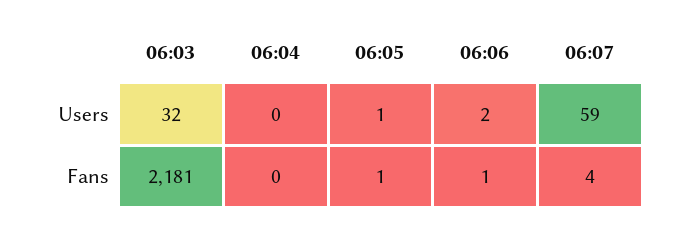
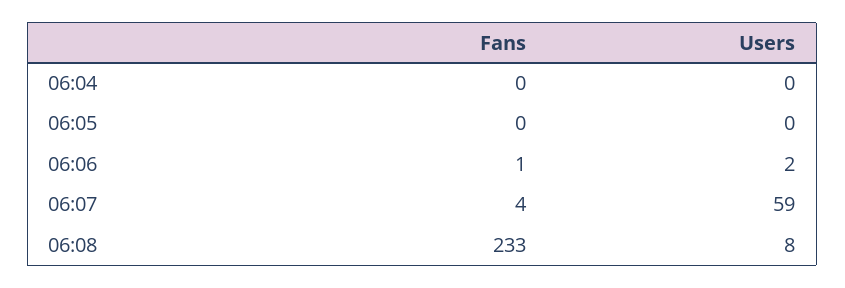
06:03, Users: 32 -> none
06:05, Users: 1 -> 0
06:03, Fans: 2181 -> none
06:05, Fans: 1 -> 0
06:08, Fans: none -> 233
06:08, Users: none -> 8

